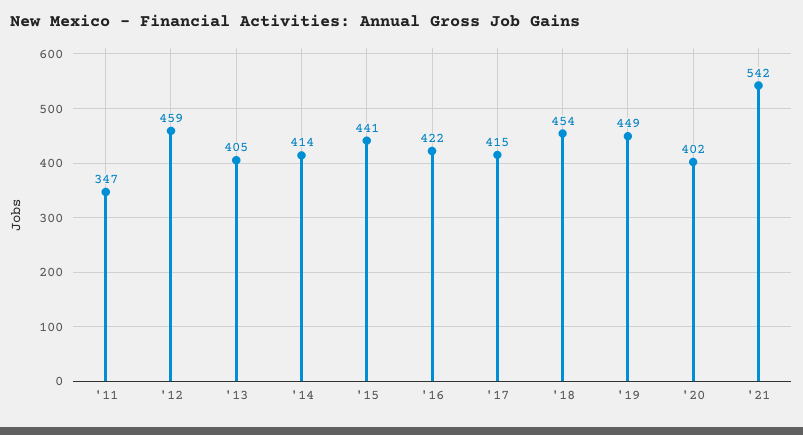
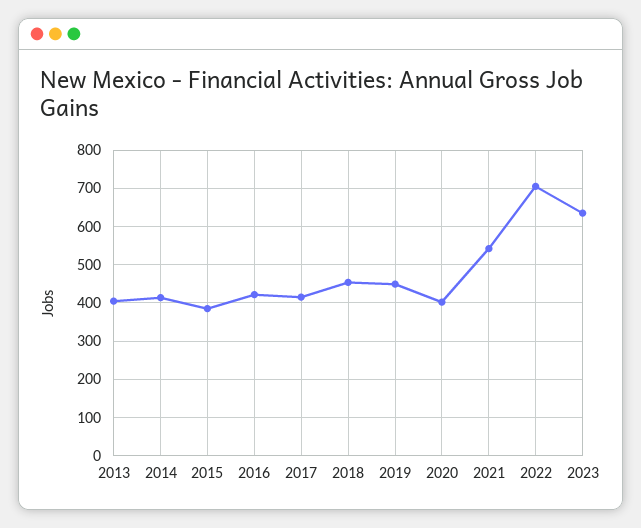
'11: 347 -> none
'12: 459 -> none
'15: 441 -> 380
2022: none -> 700
2023: none -> 640

